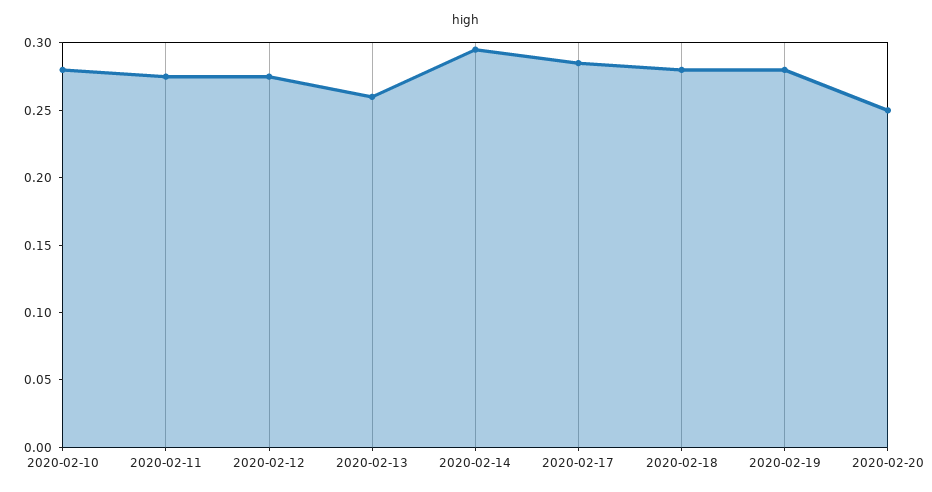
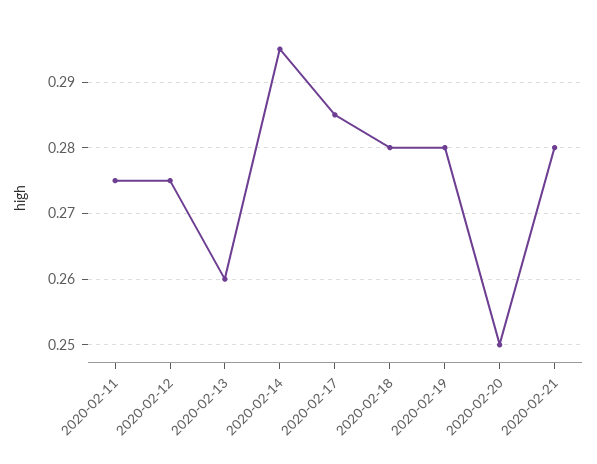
2020-02-10: 0.28 -> none
2020-02-21: none -> 0.28

